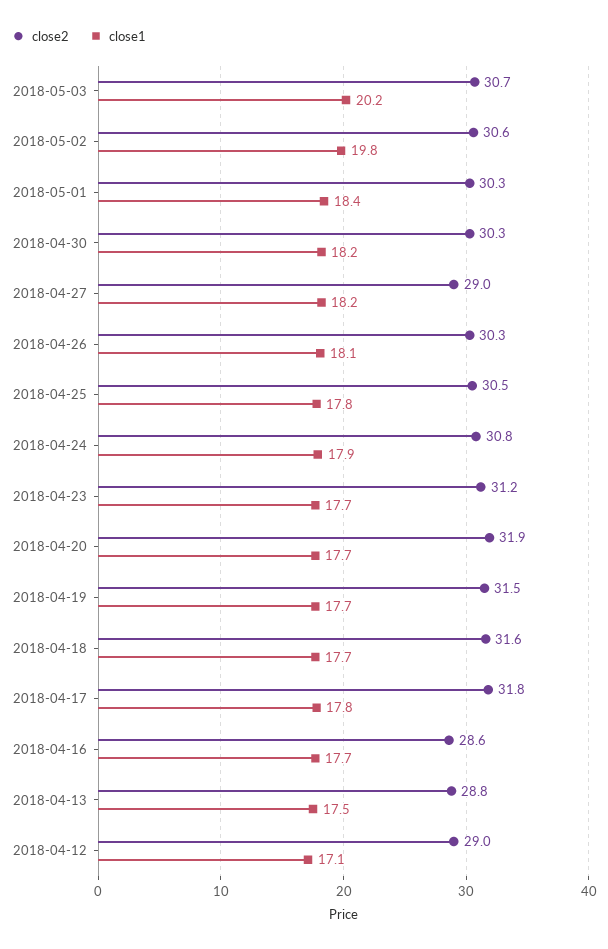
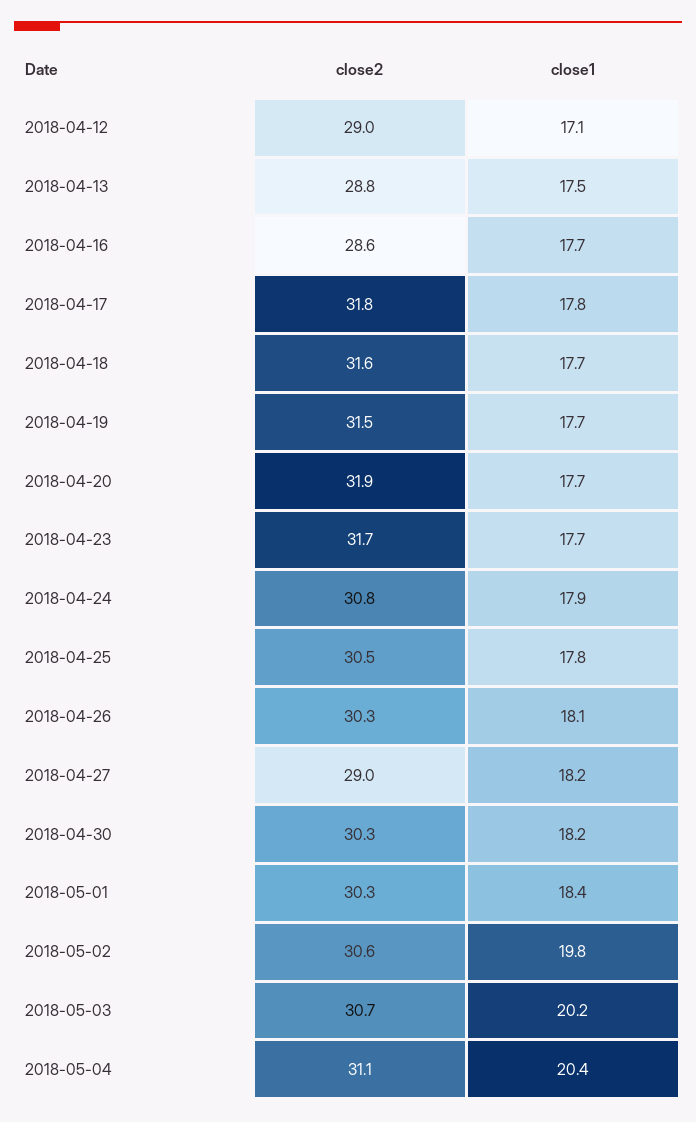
close2, 2018-04-23: 31.2 -> 31.7
close2, 2018-05-04: none -> 31.1
close1, 2018-05-04: none -> 20.4

